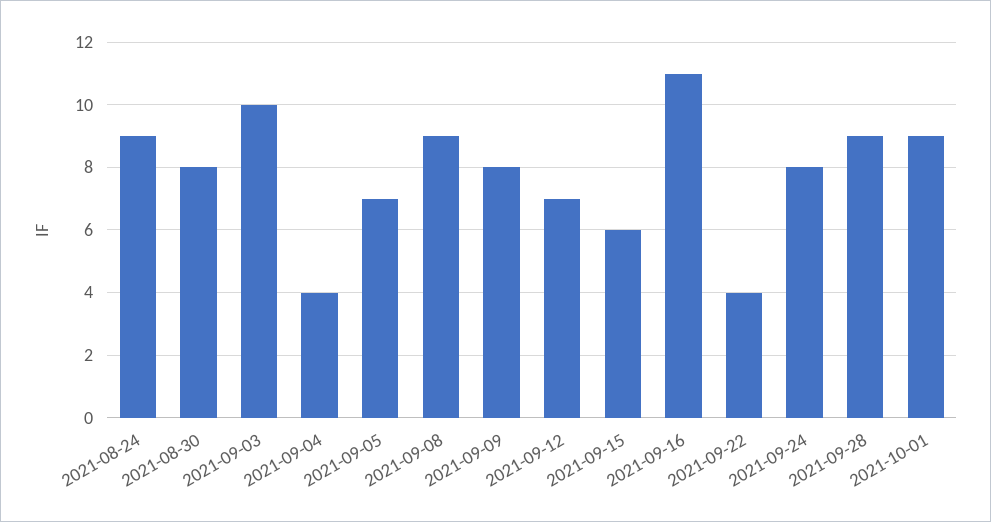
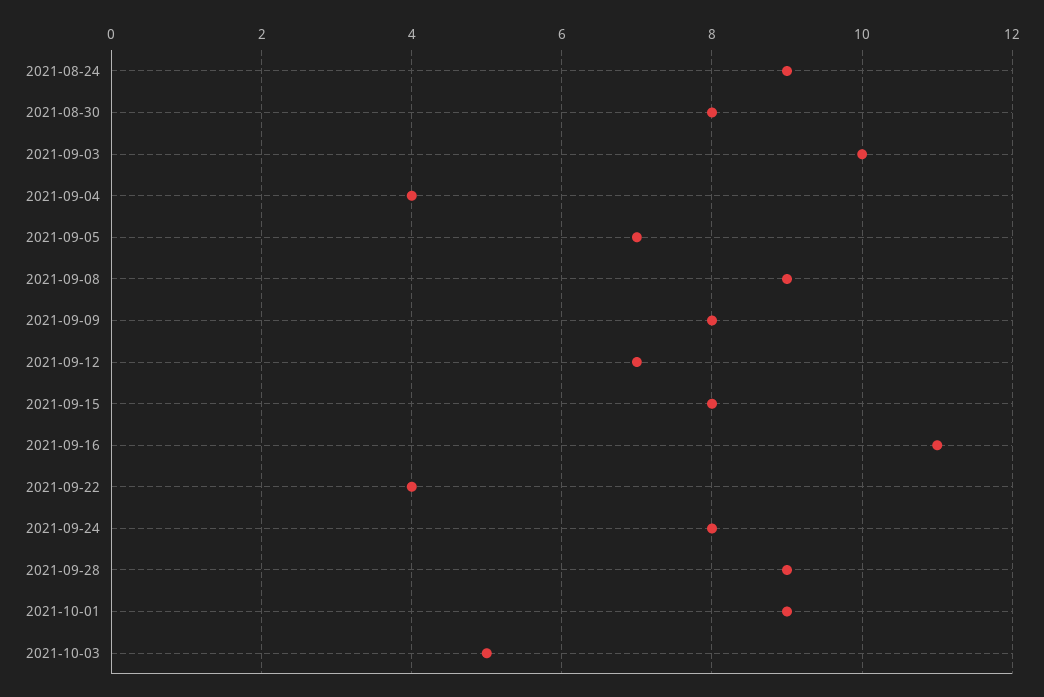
2021-09-15: 6 -> 8
2021-10-03: none -> 5

